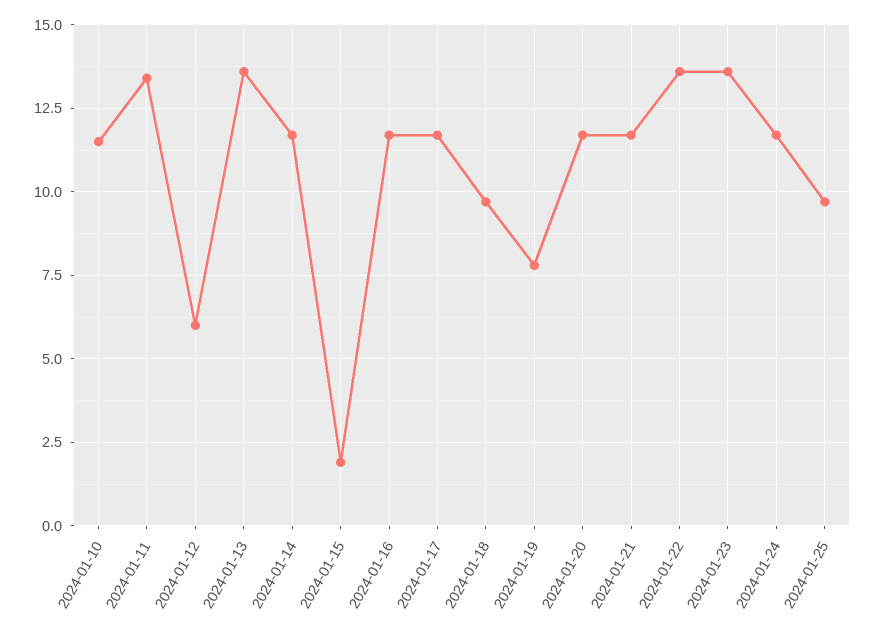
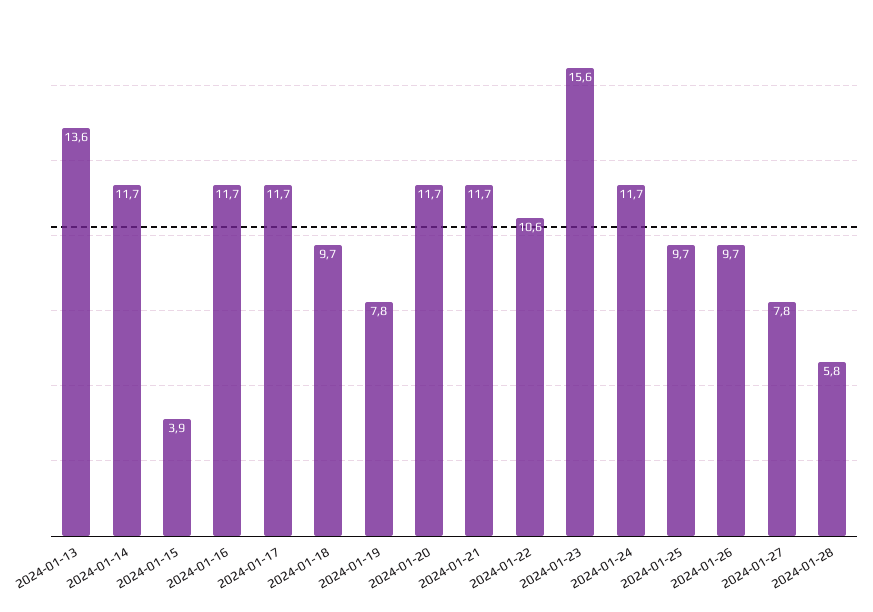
2024-01-10: 11.5 -> none
2024-01-11: 13.5 -> none
2024-01-12: 6 -> none
2024-01-15: 2 -> 3.9
2024-01-22: 13.5 -> 10.6
2024-01-23: 13.5 -> 15.6
2024-01-26: none -> 9.7
2024-01-27: none -> 7.8
2024-01-28: none -> 5.8

